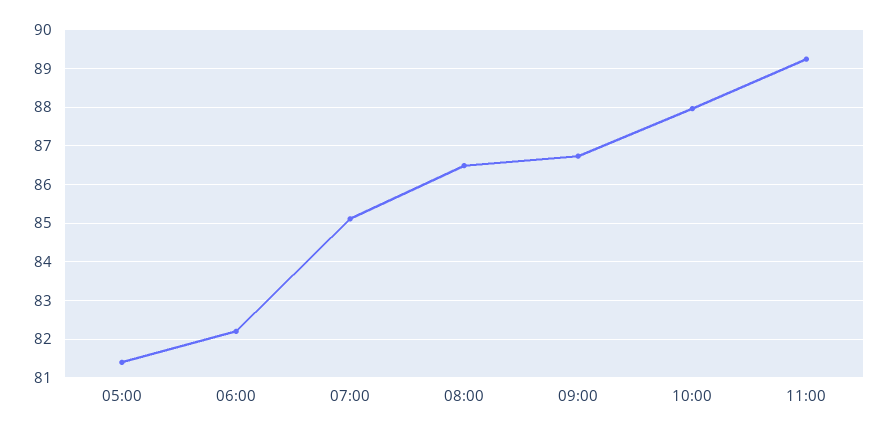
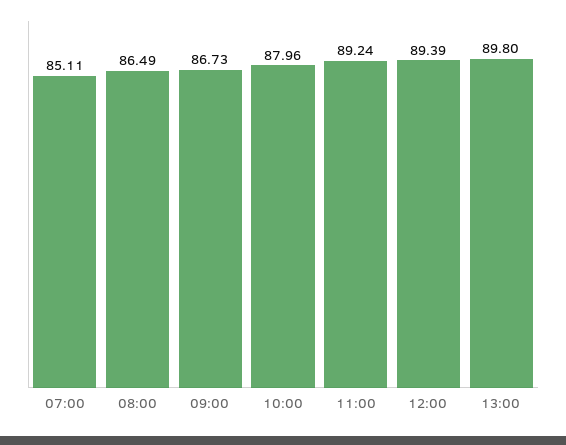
05:00: 81.4 -> none
06:00: 82.2 -> none
12:00: none -> 89.39
13:00: none -> 89.8

